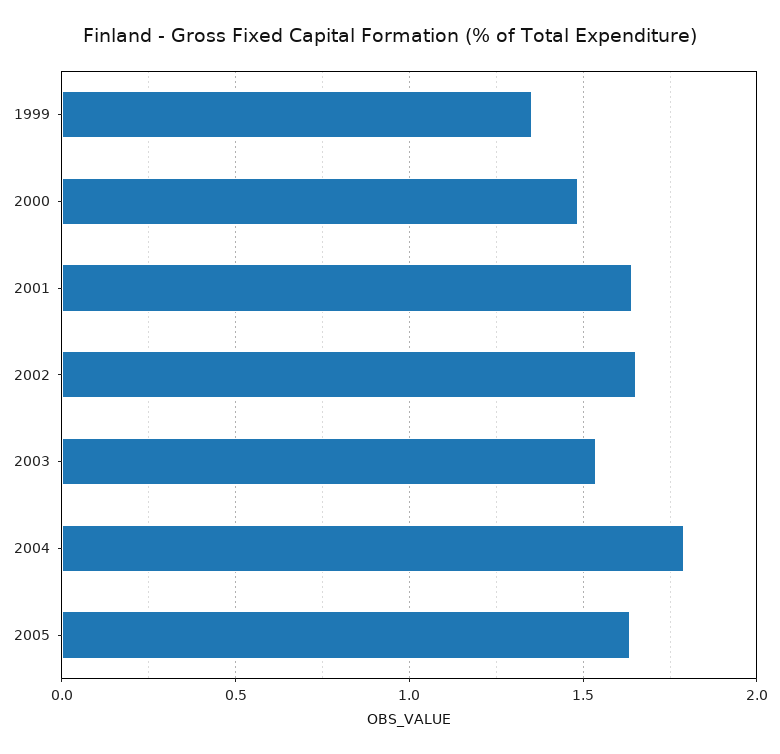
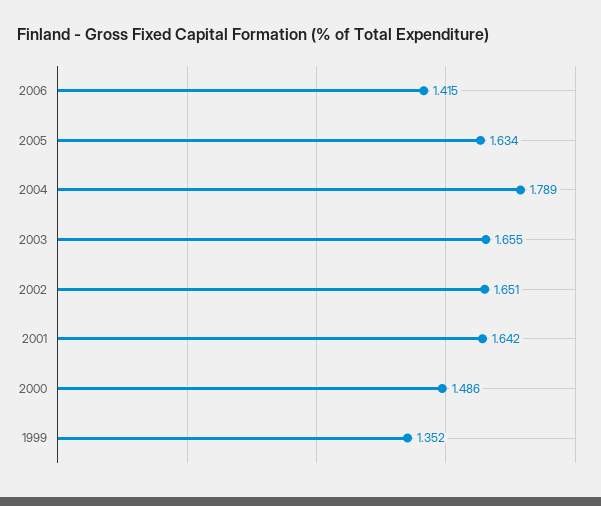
2003: 1.55 -> 1.655
2006: none -> 1.415

